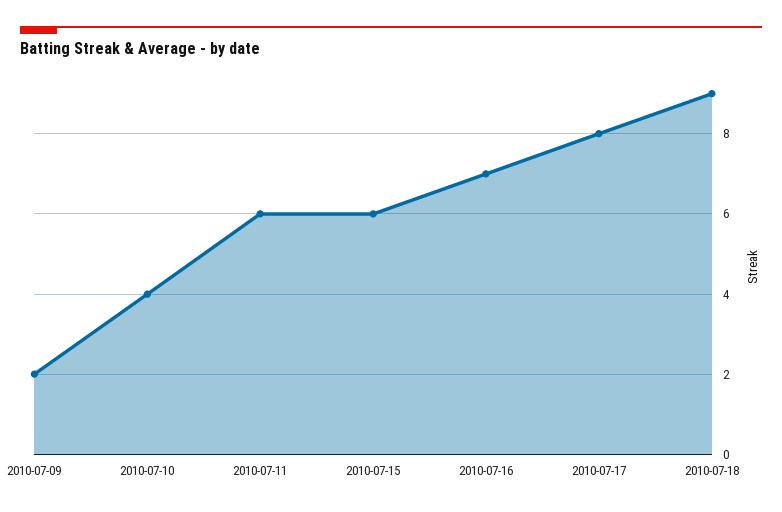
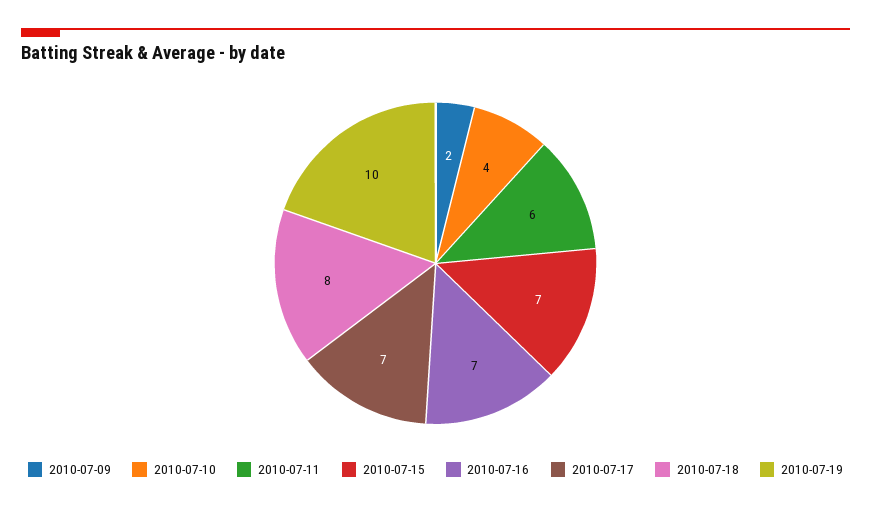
2010-07-15: 6 -> 7
2010-07-17: 8 -> 7
2010-07-18: 9 -> 8
2010-07-19: none -> 10

